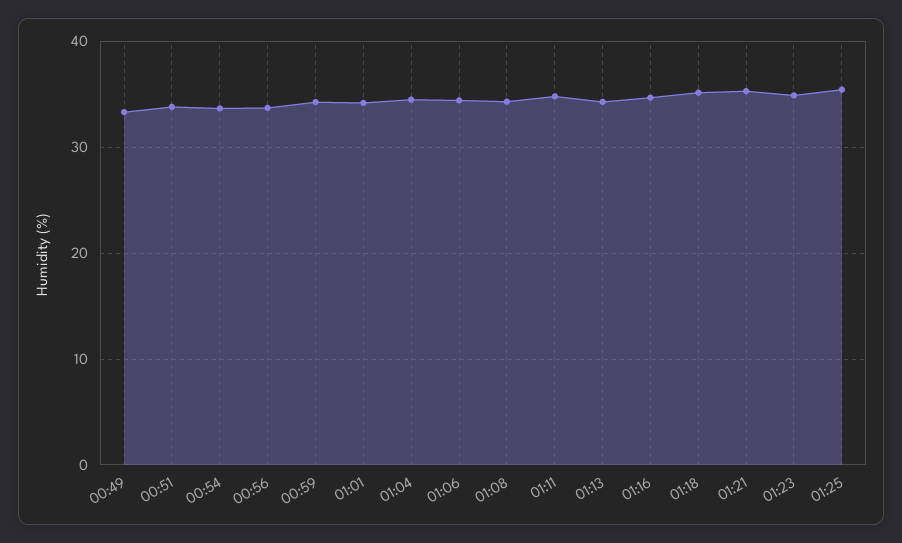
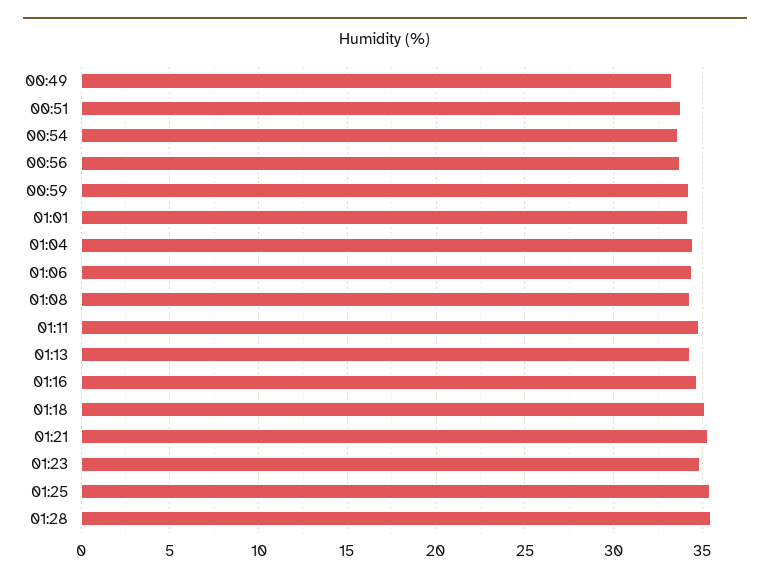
01:28: none -> 35.5

